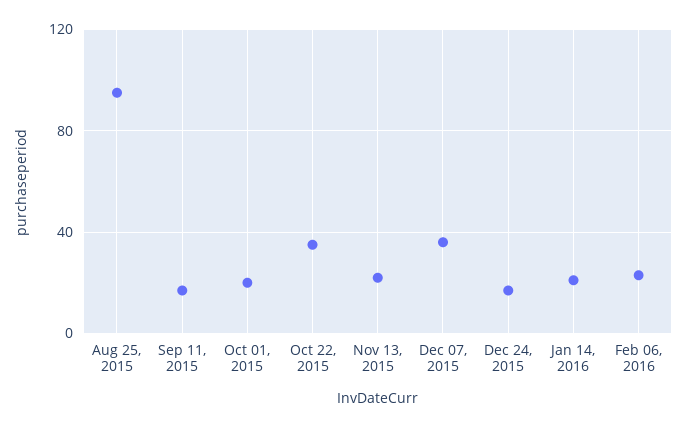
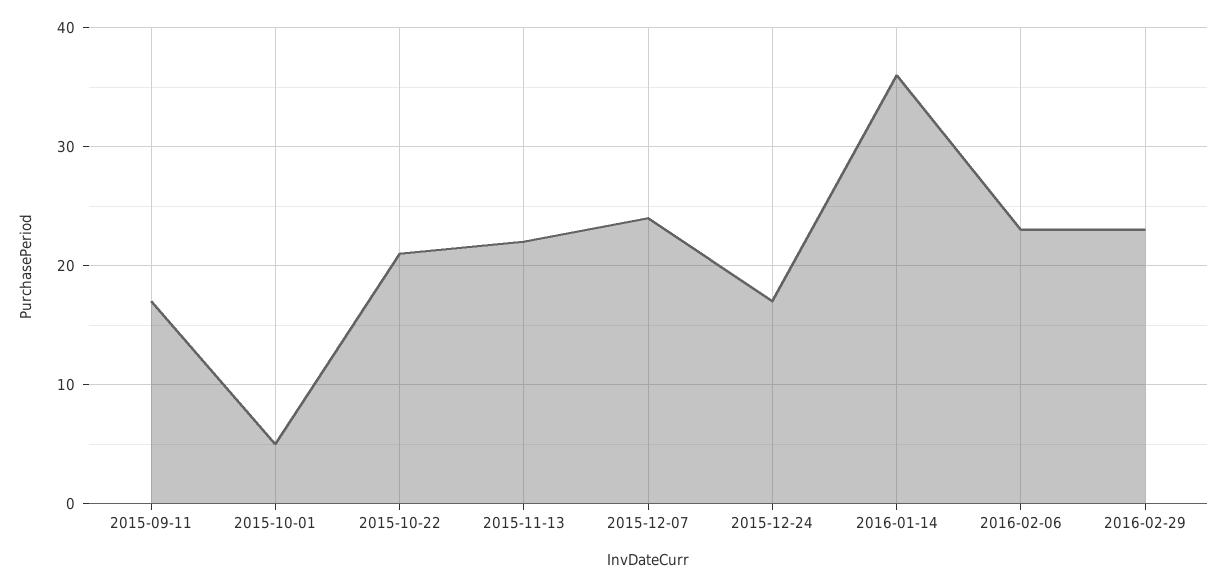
Aug 25, 2015: 95 -> none
Oct 01, 2015: 20 -> 5
Oct 22, 2015: 35 -> 21
Dec 07, 2015: 35 -> 24
Jan 14, 2016: 20 -> 36
2016-02-29: none -> 23

